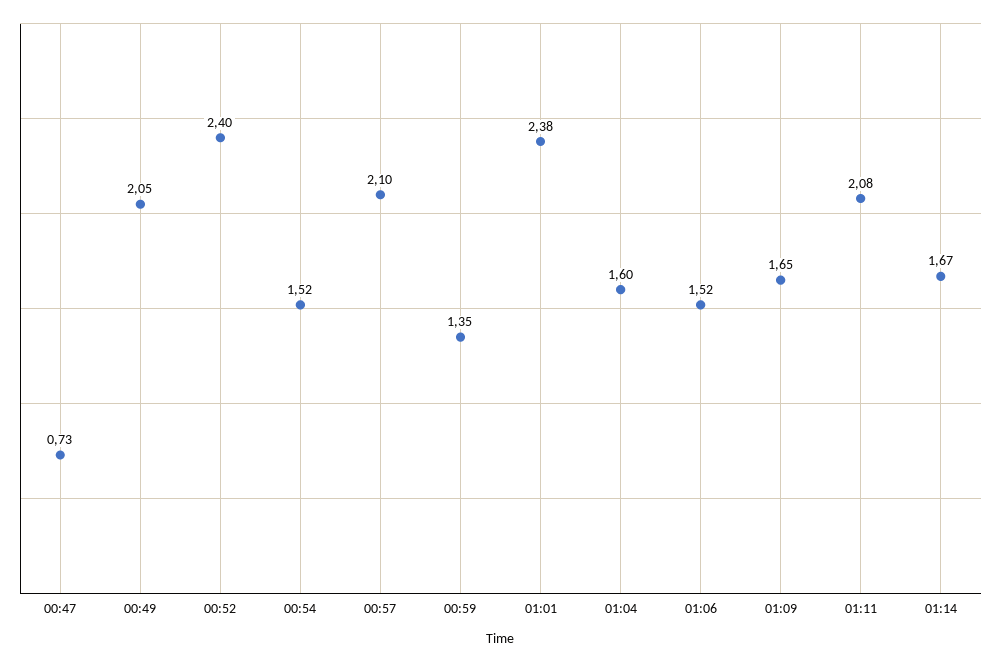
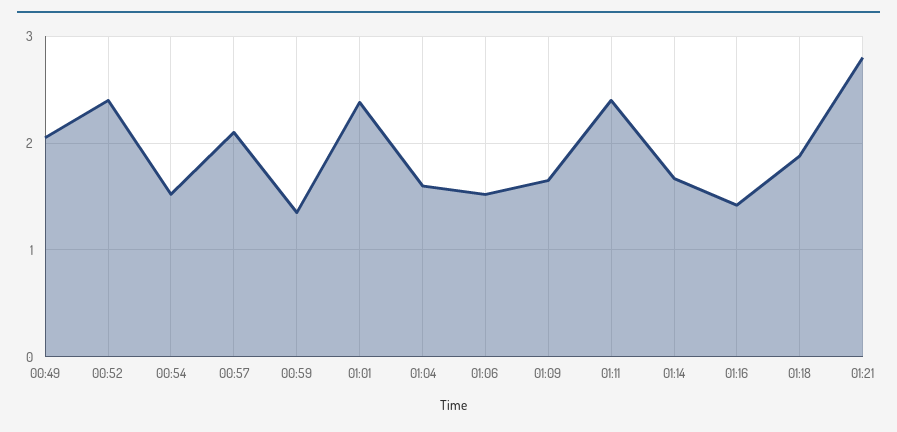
00:47: 0.73 -> none
01:11: 2.08 -> 2.4
01:16: none -> 1.4
01:18: none -> 1.9
01:21: none -> 2.8

